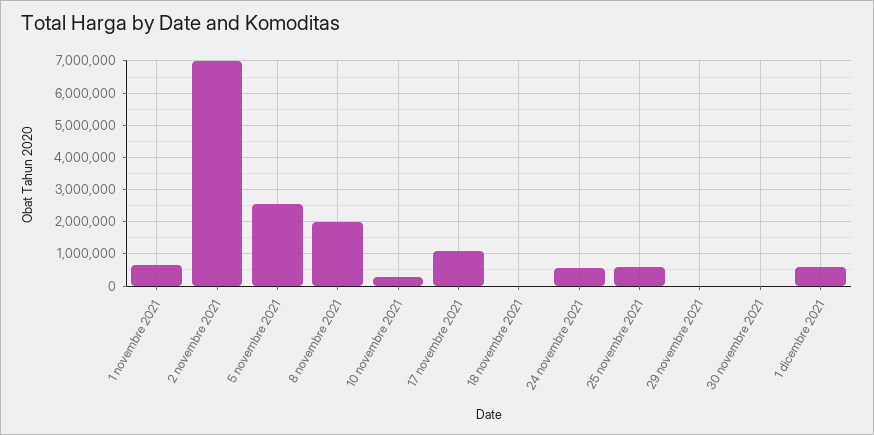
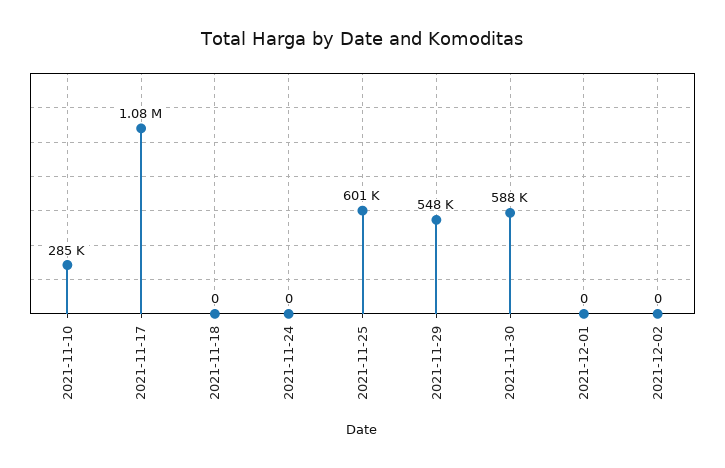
1 novembre 2021: 600000 -> none
2 novembre 2021: 7000000 -> none
5 novembre 2021: 2600000 -> none
8 novembre 2021: 2000000 -> none
24 novembre 2021: 600000 -> 0
29 novembre 2021: 0 -> 548000
30 novembre 2021: 0 -> 588000
1 dicembre 2021: 600000 -> 0
2021-12-02: none -> 0

